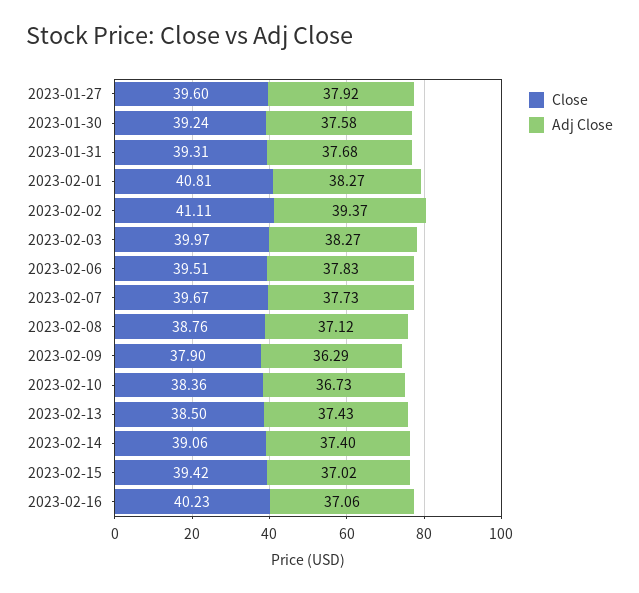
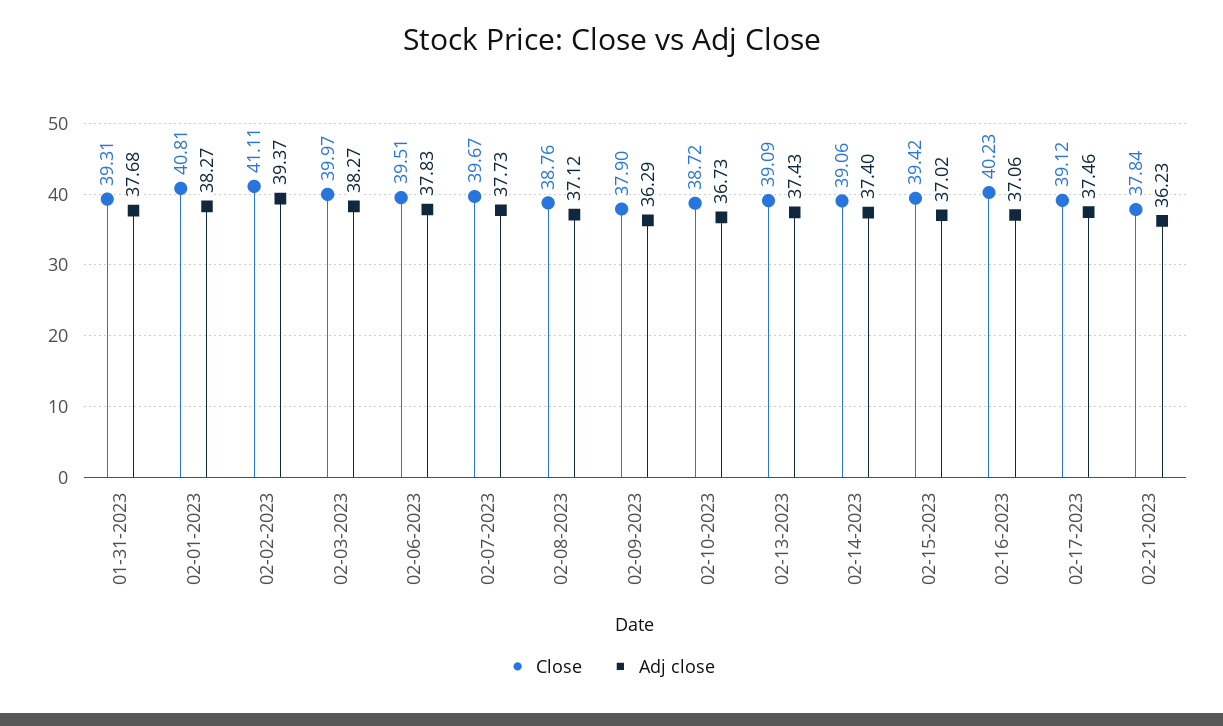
Close, 2023-01-27: 39.6 -> none
Adj Close, 2023-01-27: 37.92 -> none
Close, 2023-01-30: 39.24 -> none
Adj Close, 2023-01-30: 37.58 -> none
Close, 2023-02-10: 38.36 -> 38.72
Close, 2023-02-13: 38.5 -> 39.09
Close, 02-17-2023: none -> 39.12
Adj Close, 02-17-2023: none -> 37.46
Close, 02-21-2023: none -> 37.84
Adj Close, 02-21-2023: none -> 36.23

